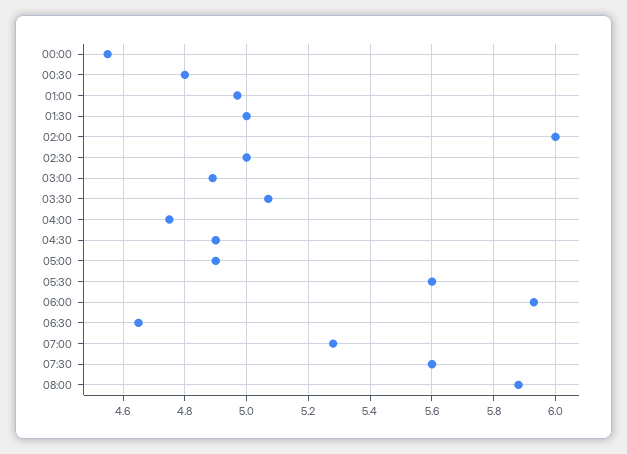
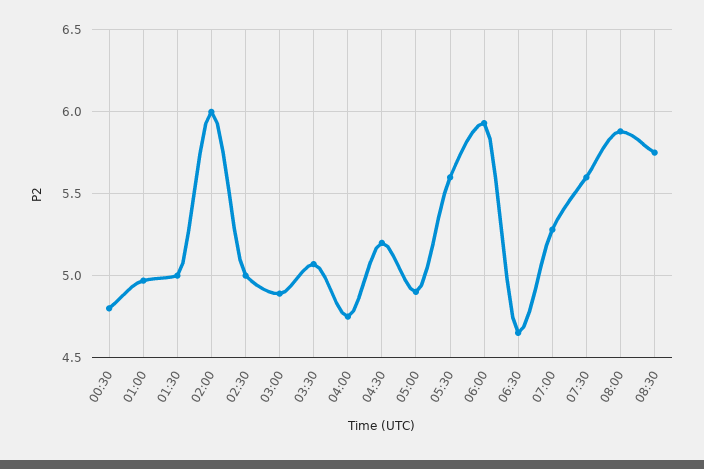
00:00: 4.55 -> none
04:30: 4.9 -> 5.2
08:30: none -> 5.75

